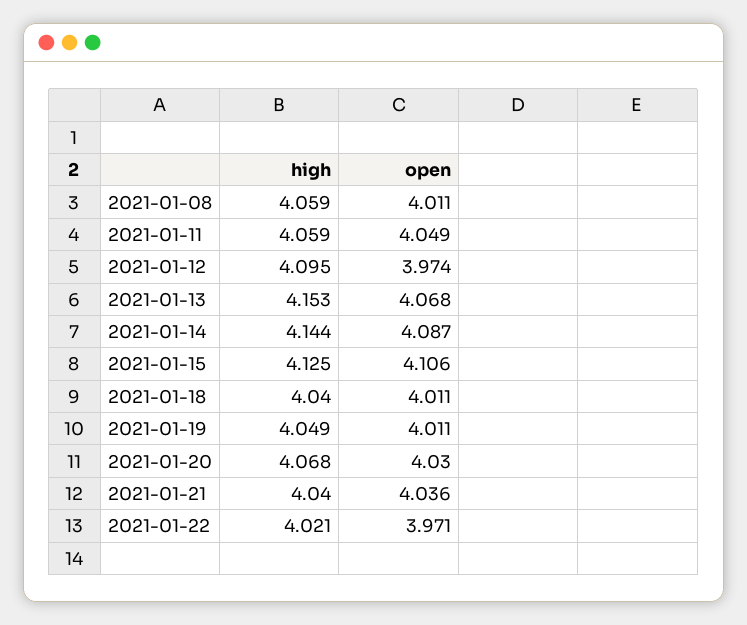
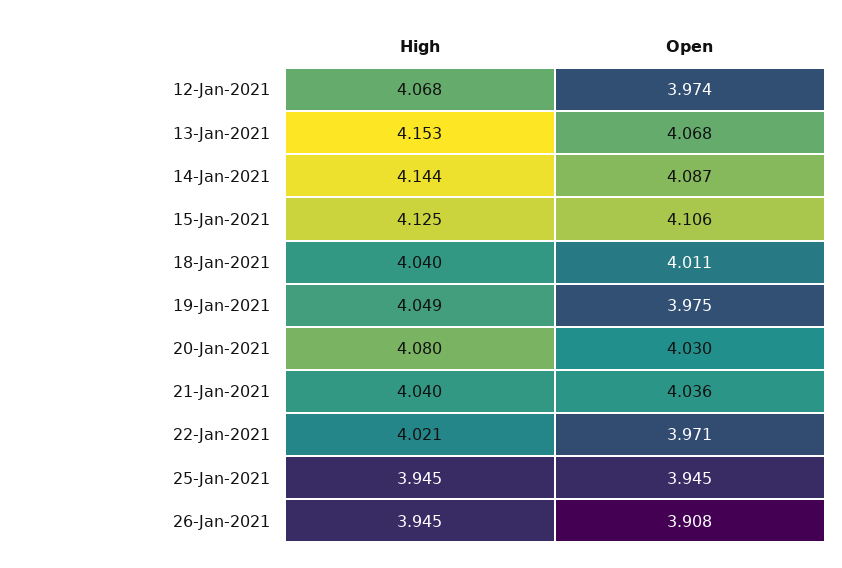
high, 2021-01-08: 4.059 -> none
open, 2021-01-08: 4.011 -> none
high, 2021-01-11: 4.059 -> none
open, 2021-01-11: 4.049 -> none
high, 2021-01-12: 4.095 -> 4.068
open, 2021-01-19: 4.011 -> 3.975
high, 2021-01-20: 4.068 -> 4.08
high, 25-Jan-2021: none -> 3.945
open, 25-Jan-2021: none -> 3.945
high, 26-Jan-2021: none -> 3.945
open, 26-Jan-2021: none -> 3.908

